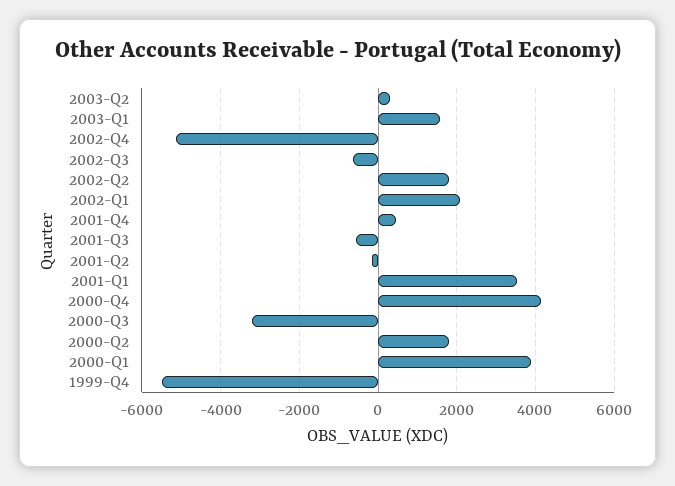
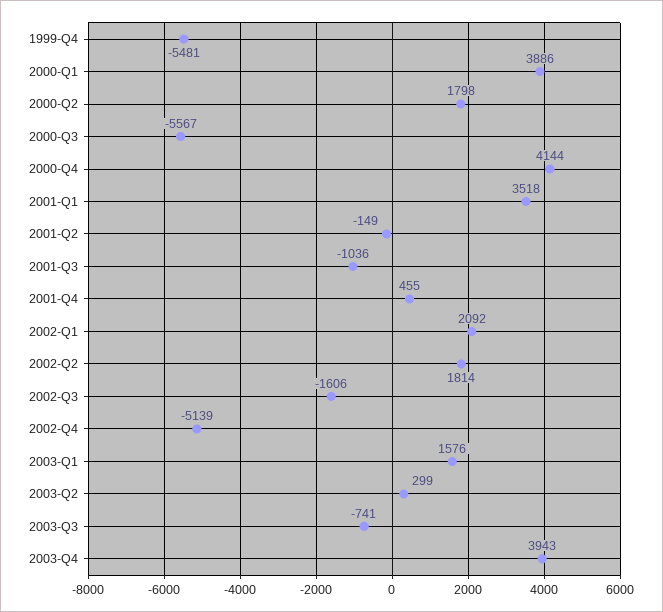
2002-Q3: -600 -> -1606
2001-Q3: -600 -> -1036
2000-Q3: -3200 -> -5567
2003-Q3: none -> -741
2003-Q4: none -> 3943

